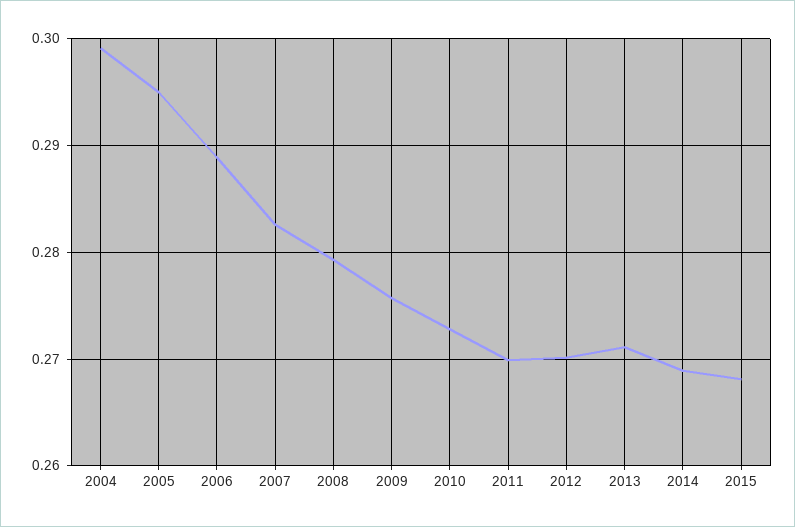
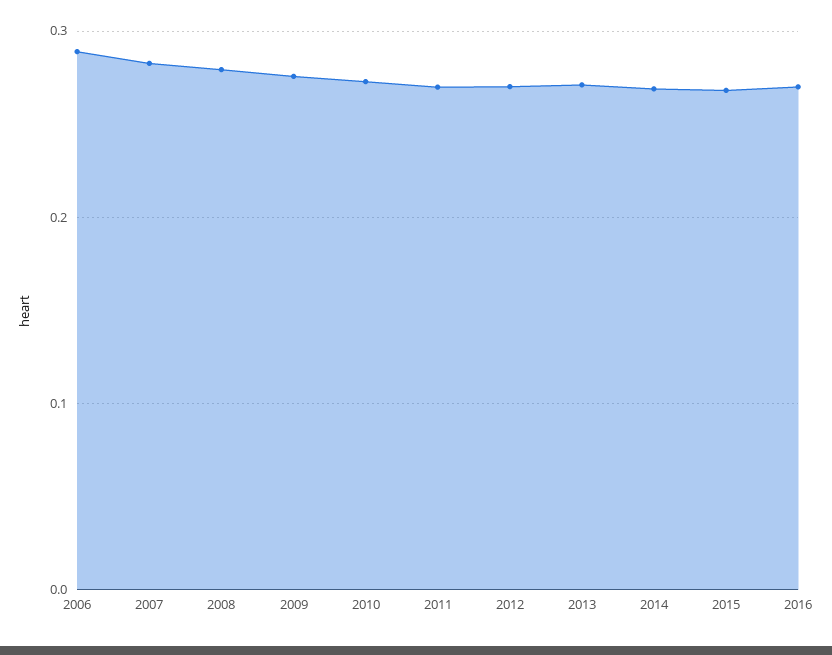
2004: 0.299 -> none
2005: 0.295 -> none
2016: none -> 0.27

